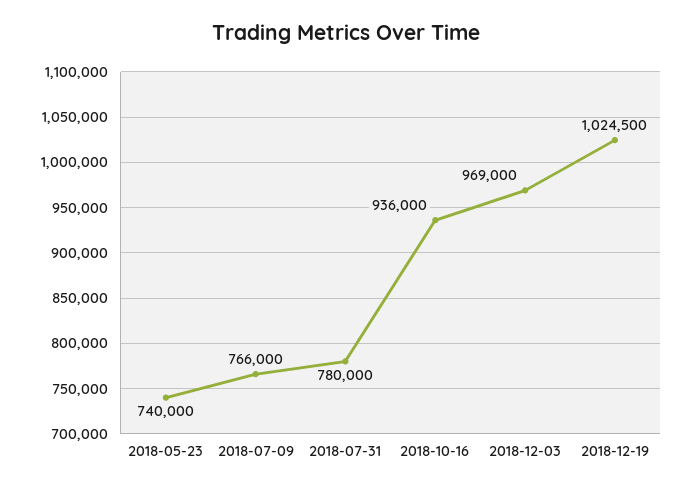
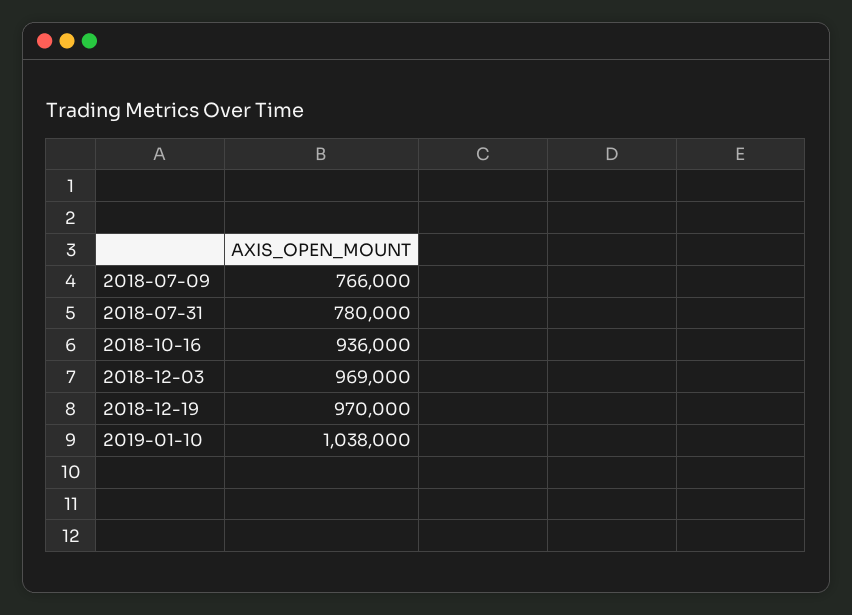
2018-05-23: 740000 -> none
2018-12-19: 1024500 -> 970000
2019-01-10: none -> 1038000

